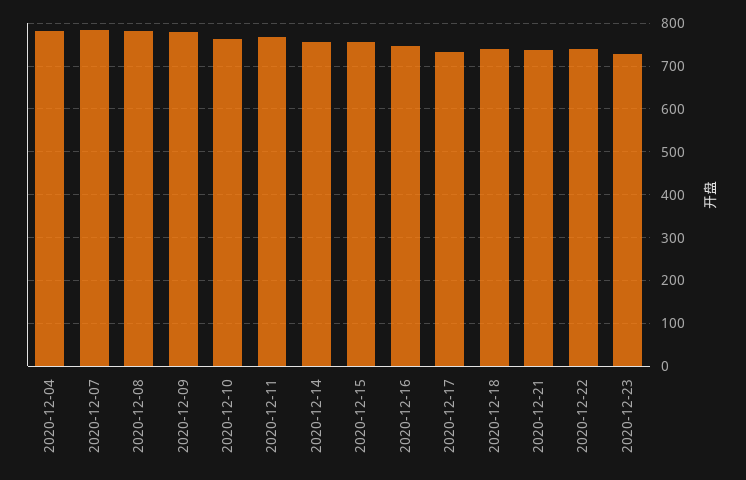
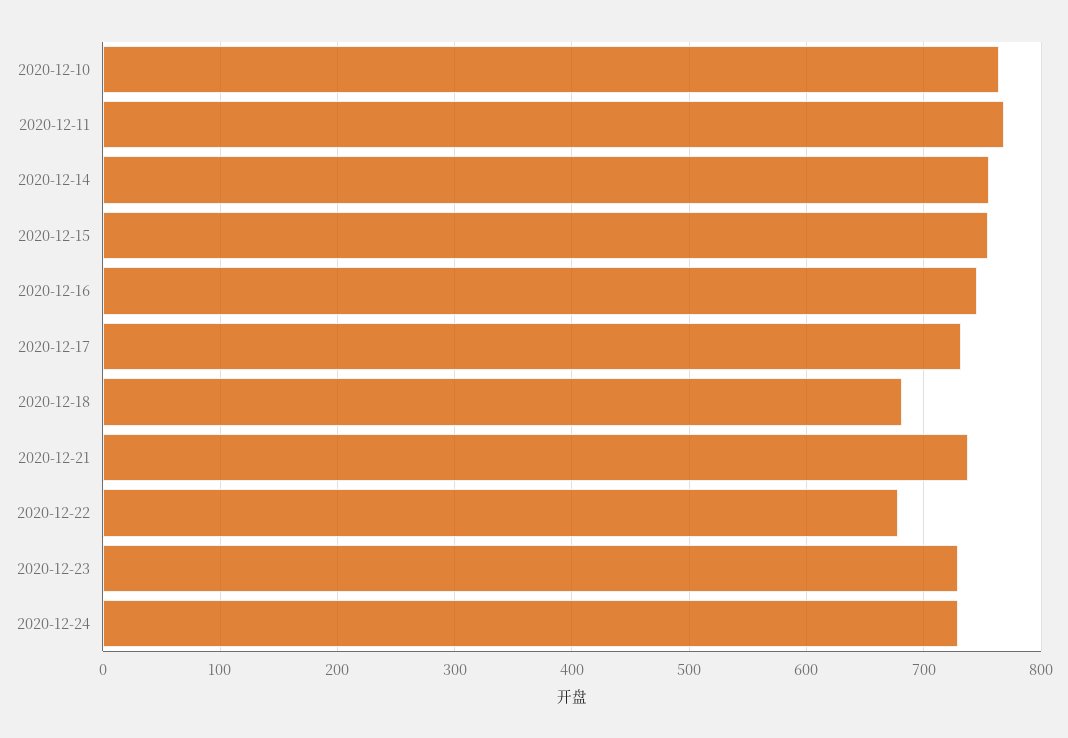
2020-12-04: 780 -> none
2020-12-07: 780 -> none
2020-12-08: 780 -> none
2020-12-09: 780 -> none
2020-12-18: 740 -> 680
2020-12-22: 740 -> 680
2020-12-24: none -> 730

